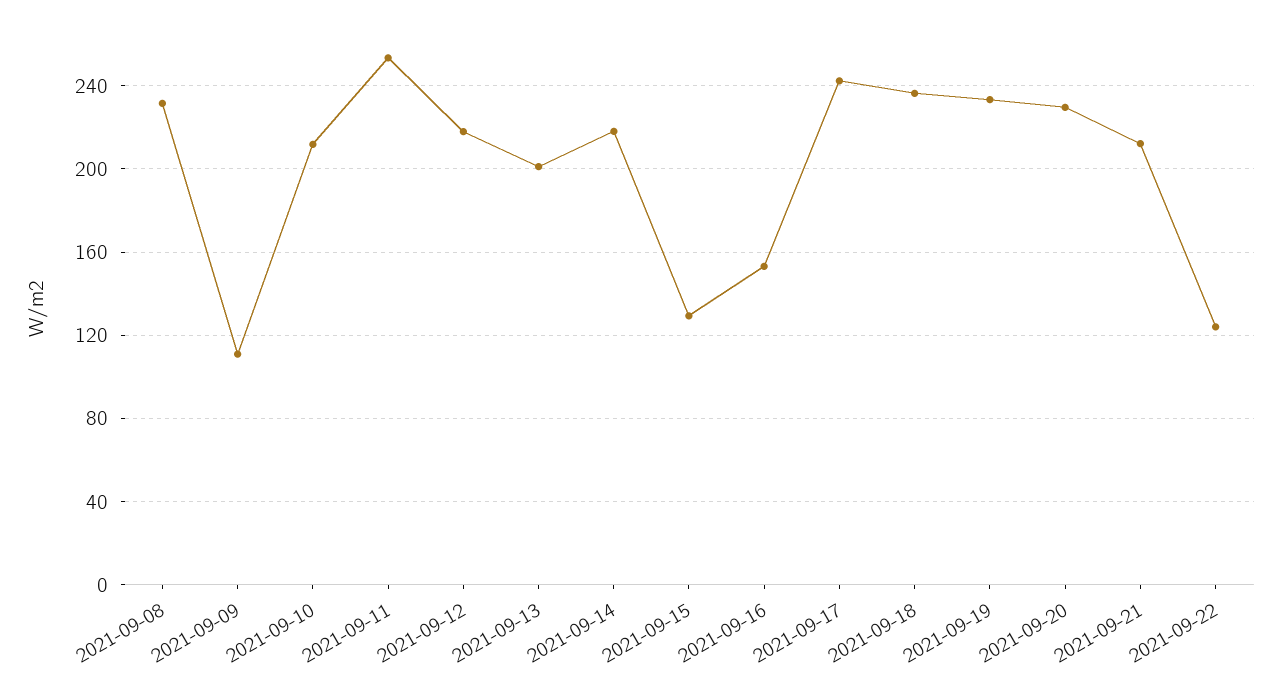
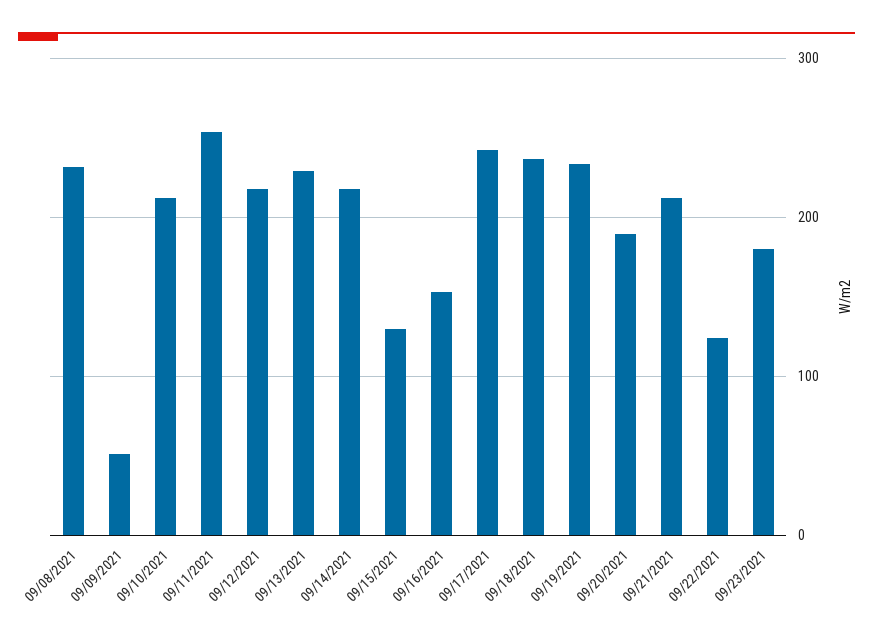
2021-09-09: 110 -> 50
2021-09-13: 200 -> 230
2021-09-20: 230 -> 190
09/23/2021: none -> 180

